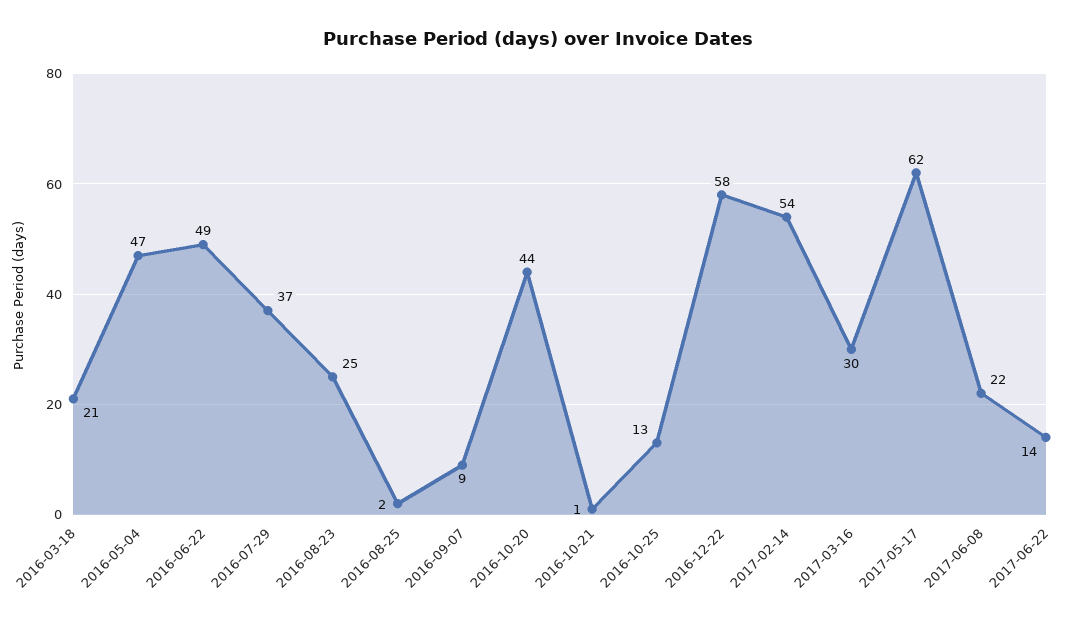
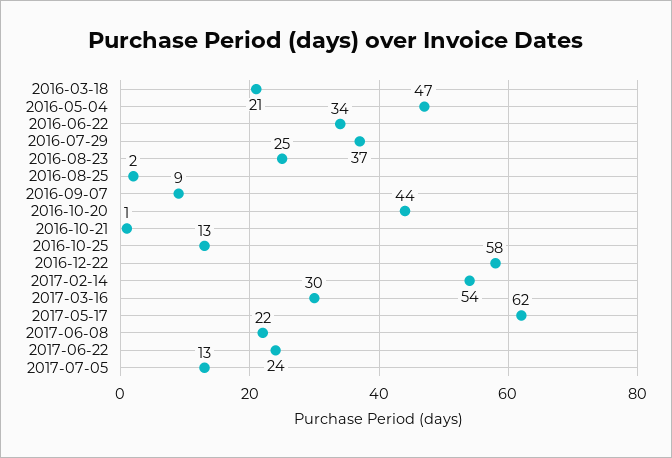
2016-06-22: 49 -> 34
2017-06-22: 14 -> 24
2017-07-05: none -> 13

